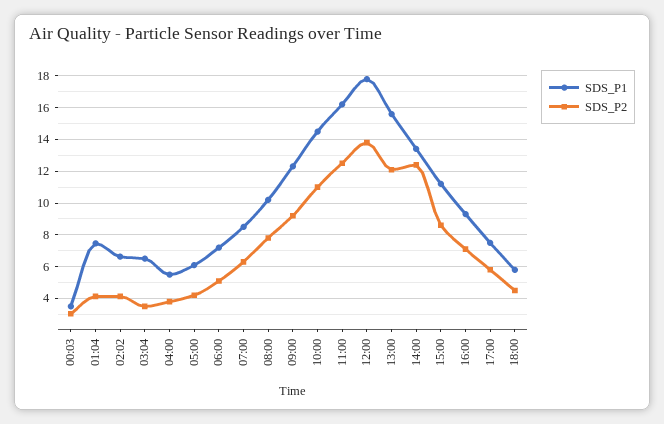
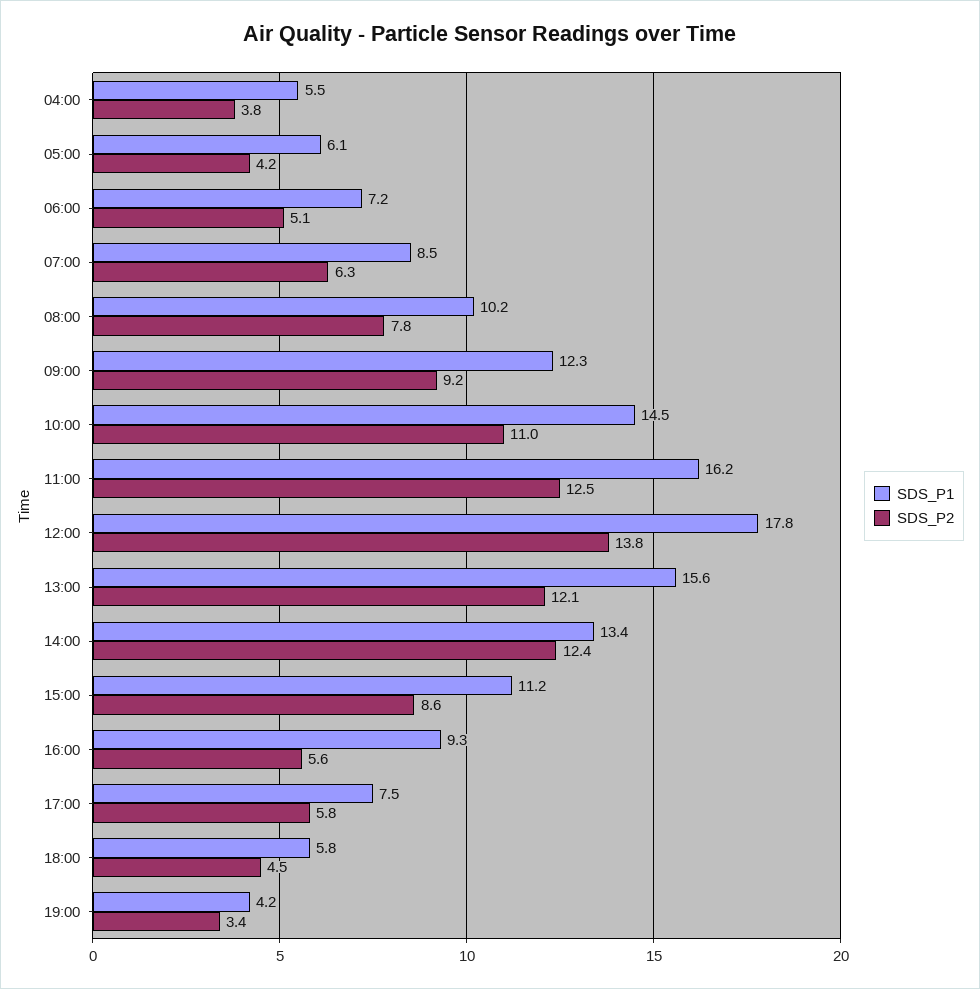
SDS_P1, 00:03: 3.5 -> none
SDS_P2, 00:03: 3 -> none
SDS_P1, 01:04: 7.5 -> none
SDS_P2, 01:04: 4 -> none
SDS_P1, 02:02: 6.5 -> none
SDS_P2, 02:02: 4 -> none
SDS_P1, 03:04: 6.5 -> none
SDS_P2, 03:04: 3.5 -> none
SDS_P2, 16:00: 7 -> 5.6
SDS_P1, 19:00: none -> 4.2
SDS_P2, 19:00: none -> 3.4

